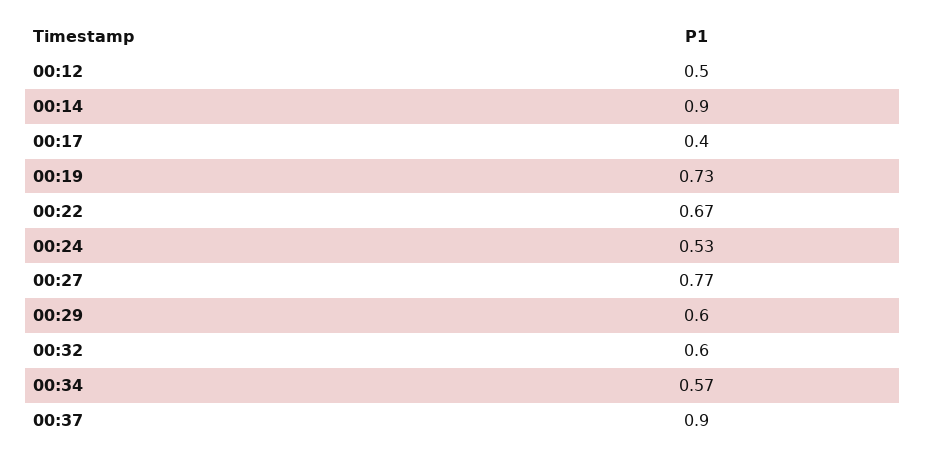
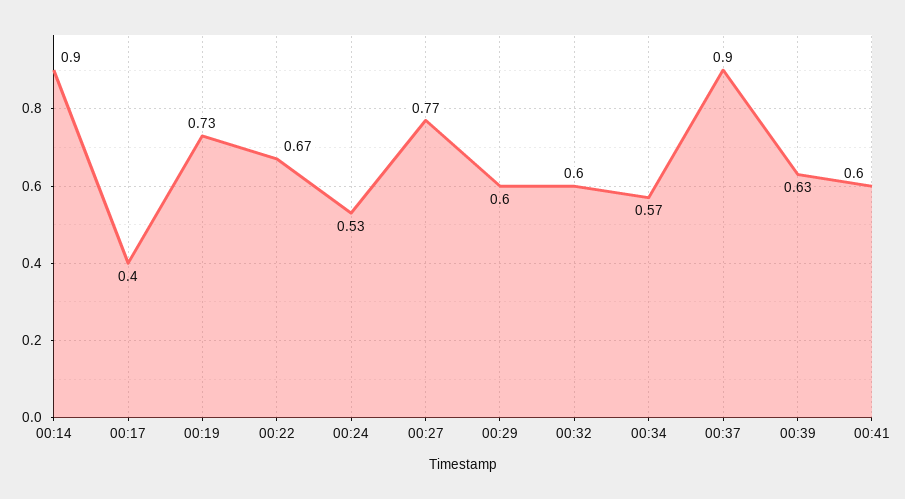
00:12: 0.5 -> none
00:39: none -> 0.63
00:41: none -> 0.6

